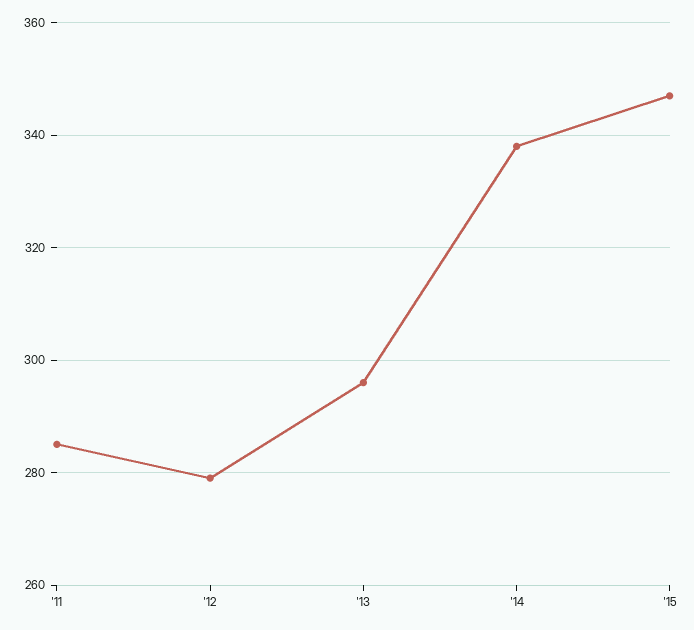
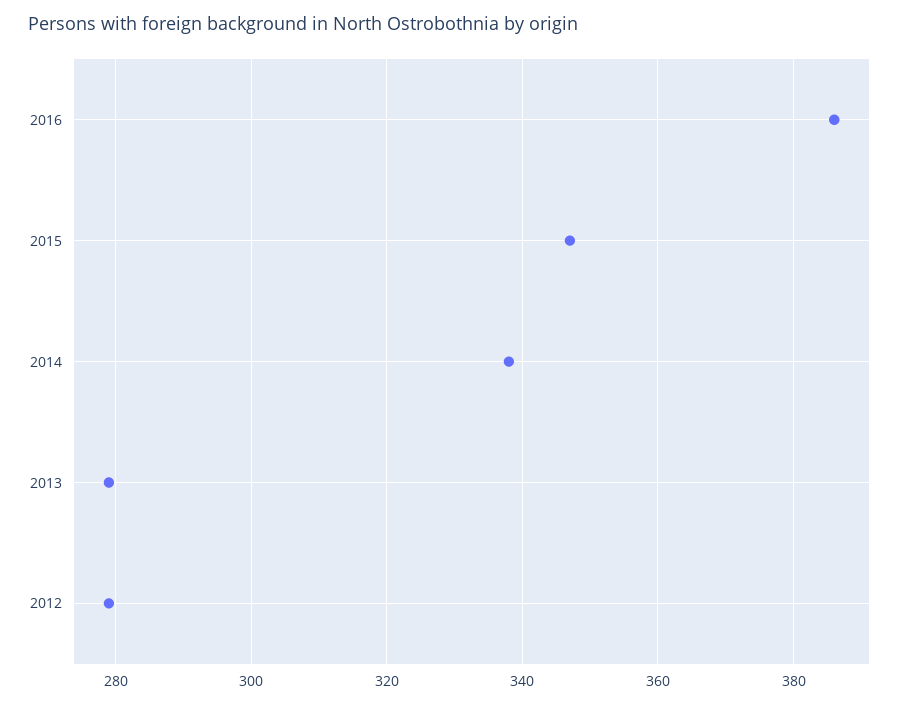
'11: 285 -> none
'13: 295 -> 280
2016: none -> 385

